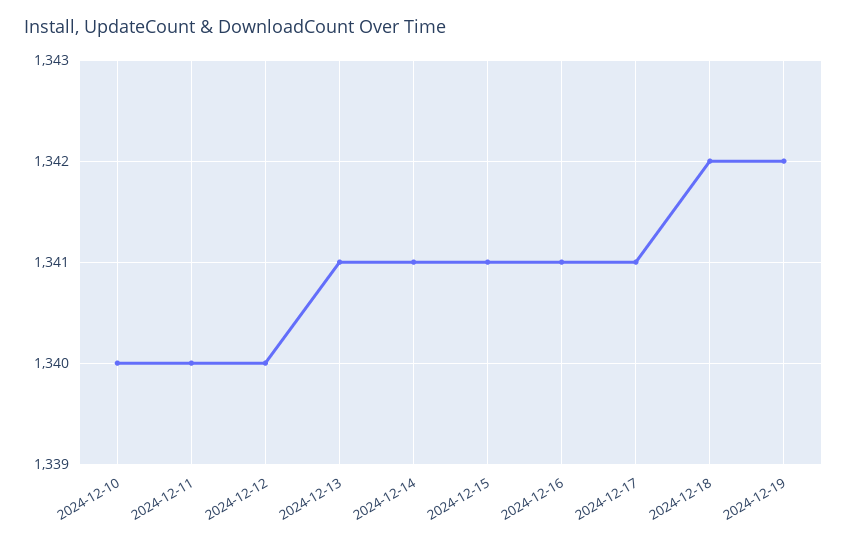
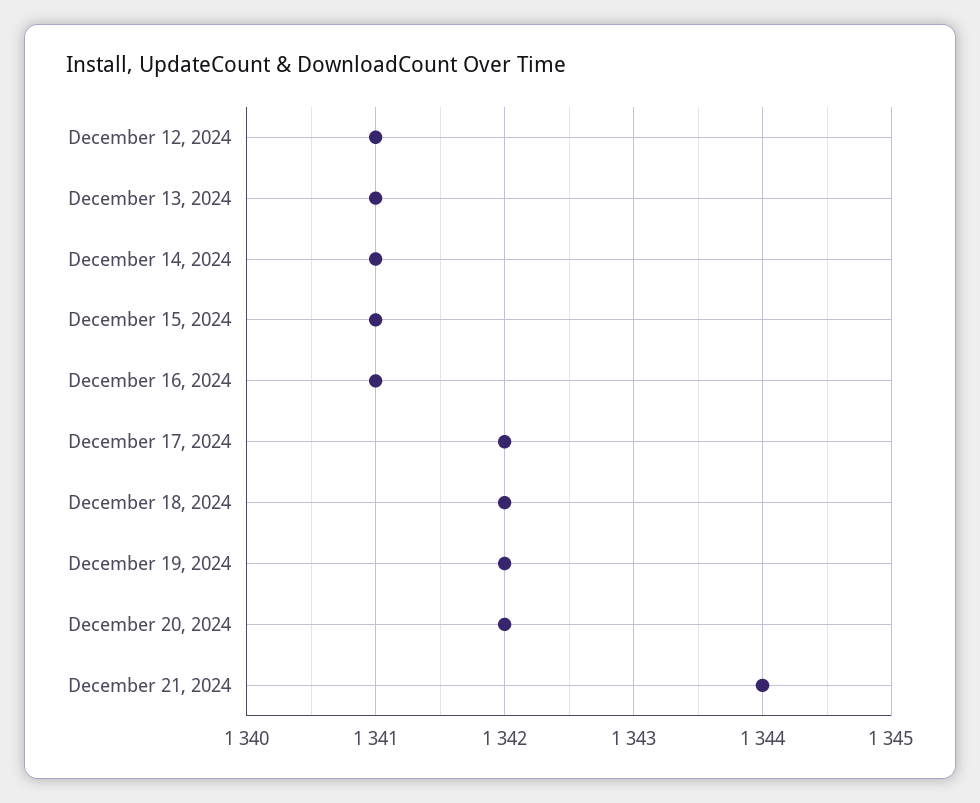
2024-12-10: 1340 -> none
2024-12-11: 1340 -> none
2024-12-12: 1340 -> 1341
2024-12-17: 1341 -> 1342
December 20, 2024: none -> 1342
December 21, 2024: none -> 1344

